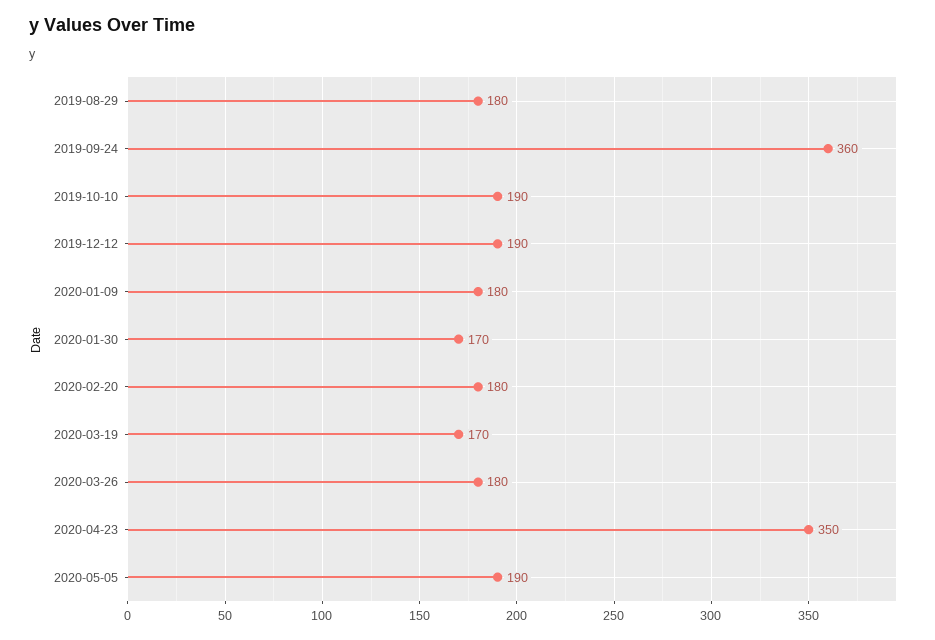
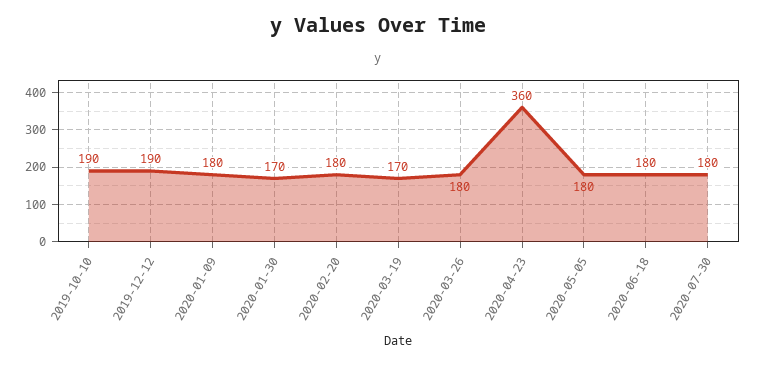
2019-08-29: 180 -> none
2019-09-24: 360 -> none
2020-04-23: 350 -> 360
2020-05-05: 190 -> 180
2020-06-18: none -> 180
2020-07-30: none -> 180

